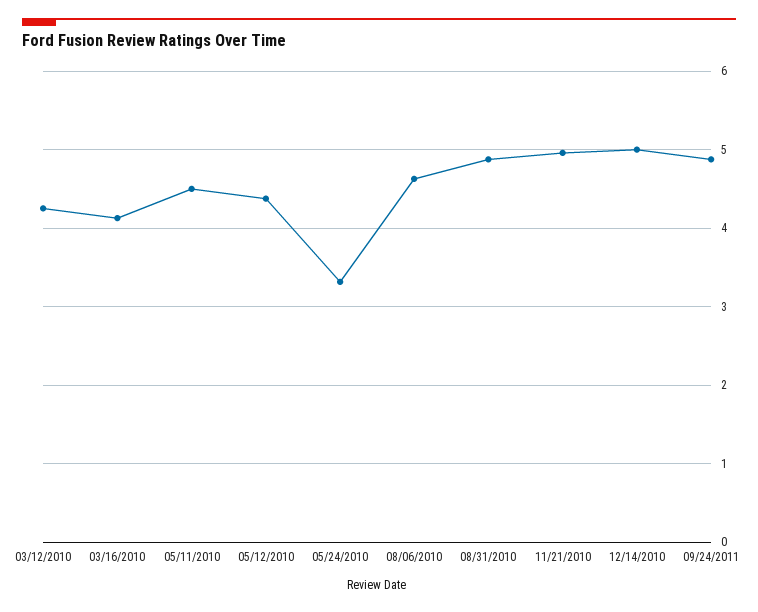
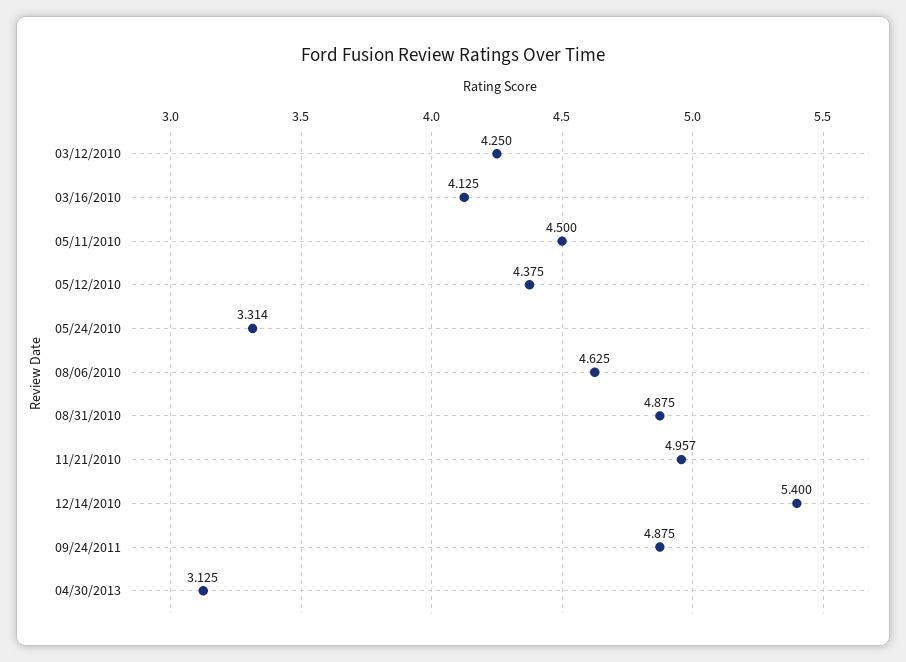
12/14/2010: 5 -> 5.4
04/30/2013: none -> 3.125

